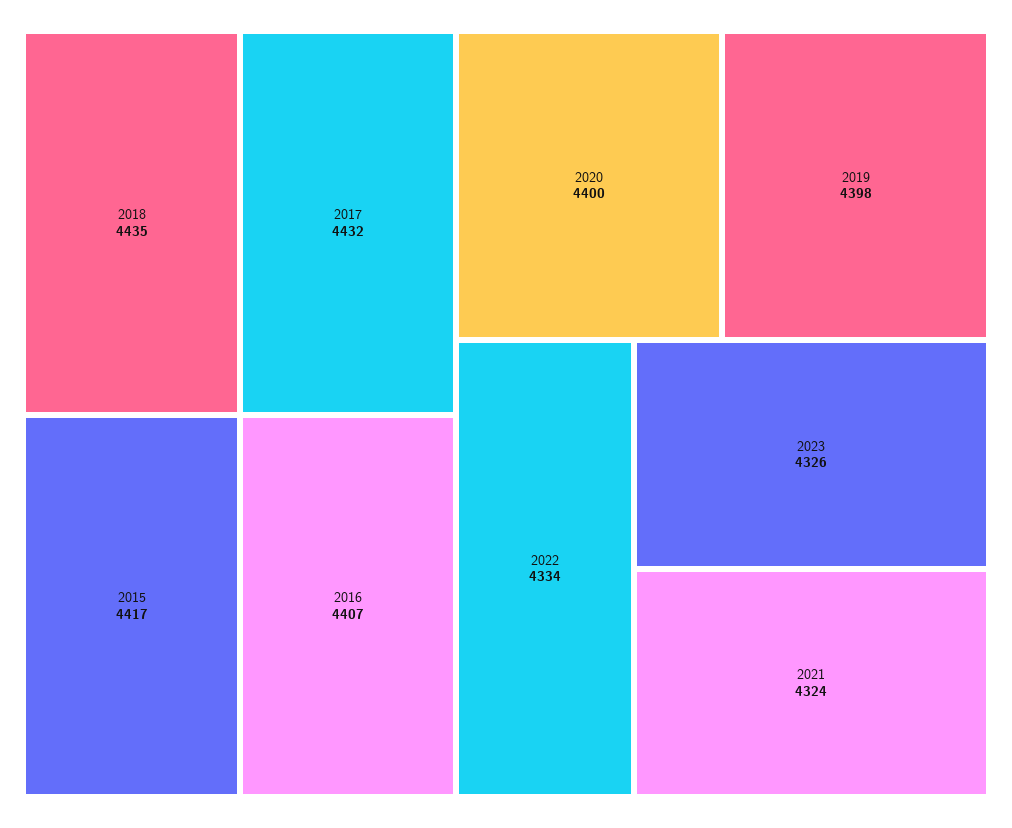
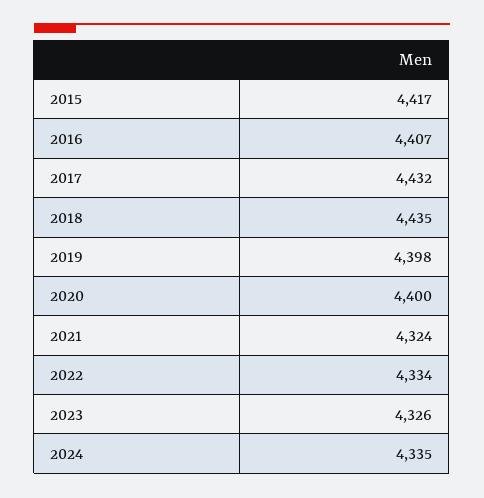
2024: none -> 4335

